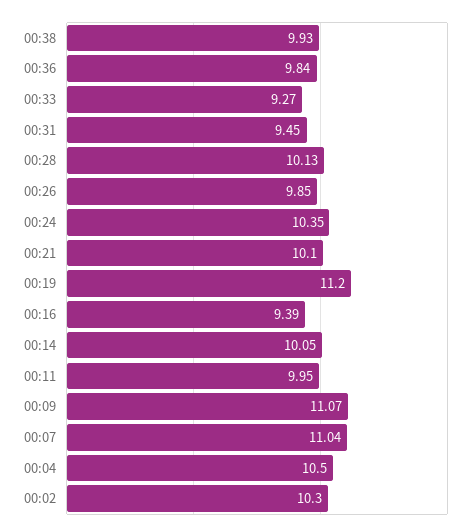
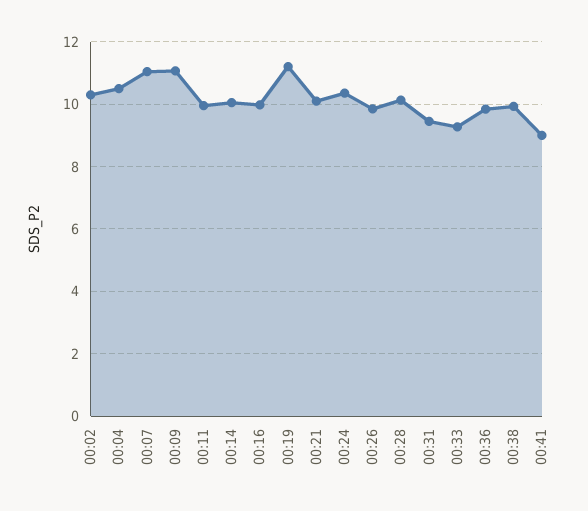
00:16: 9.39 -> 10
00:41: none -> 9

